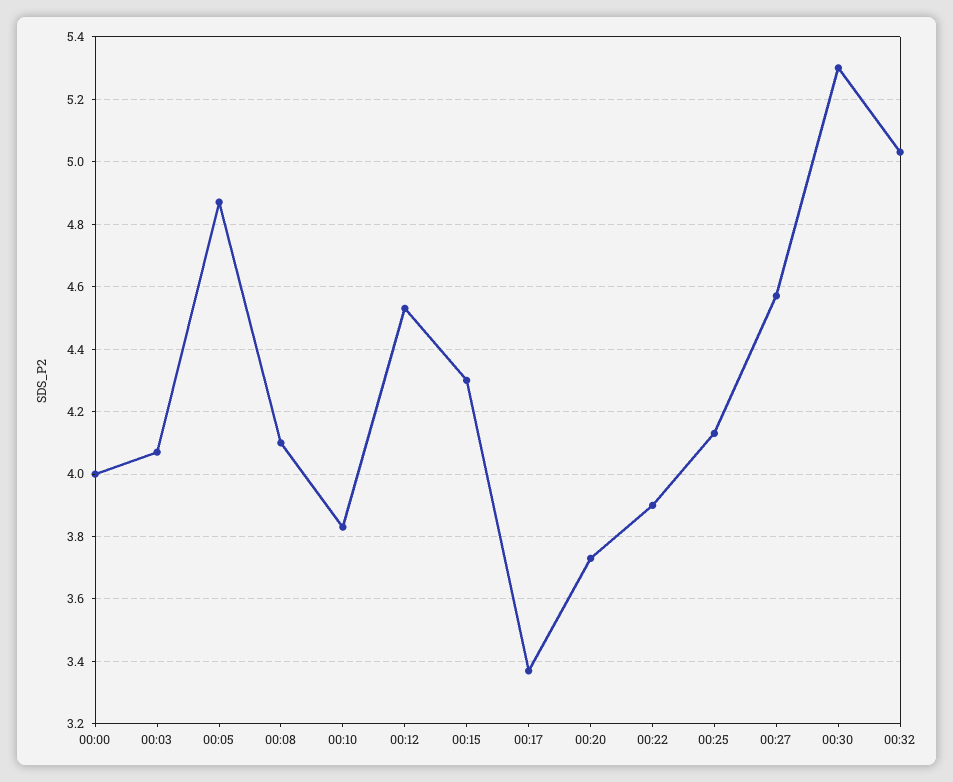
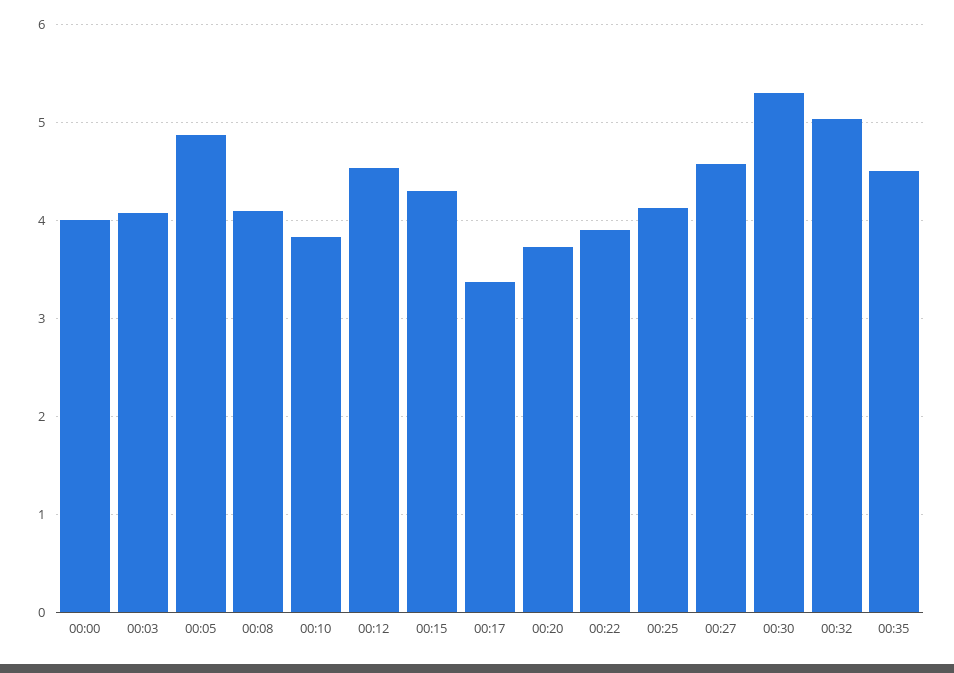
00:35: none -> 4.5

